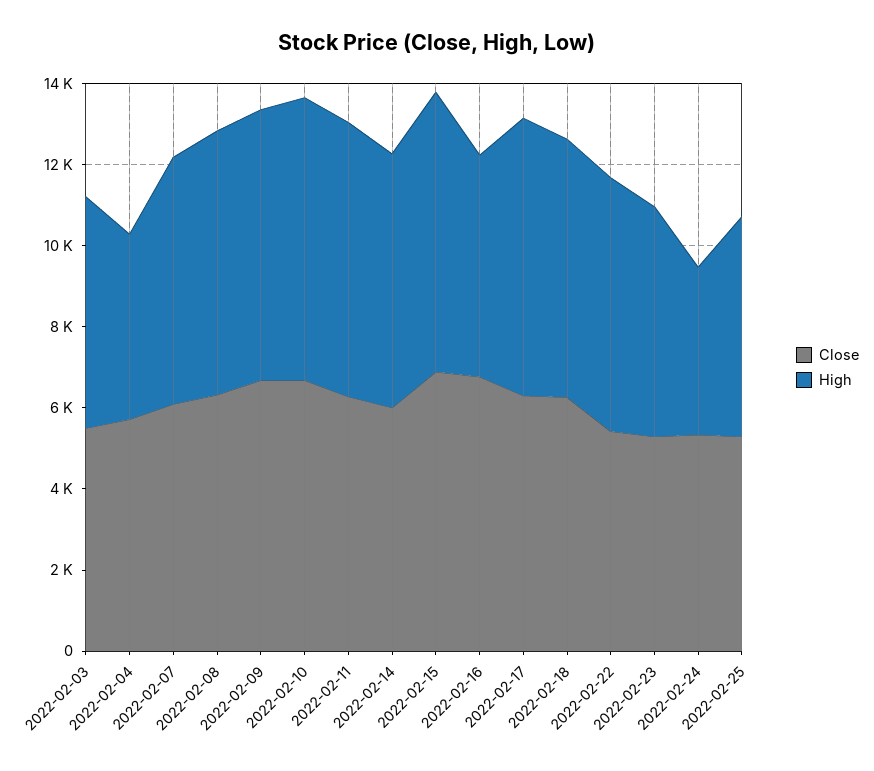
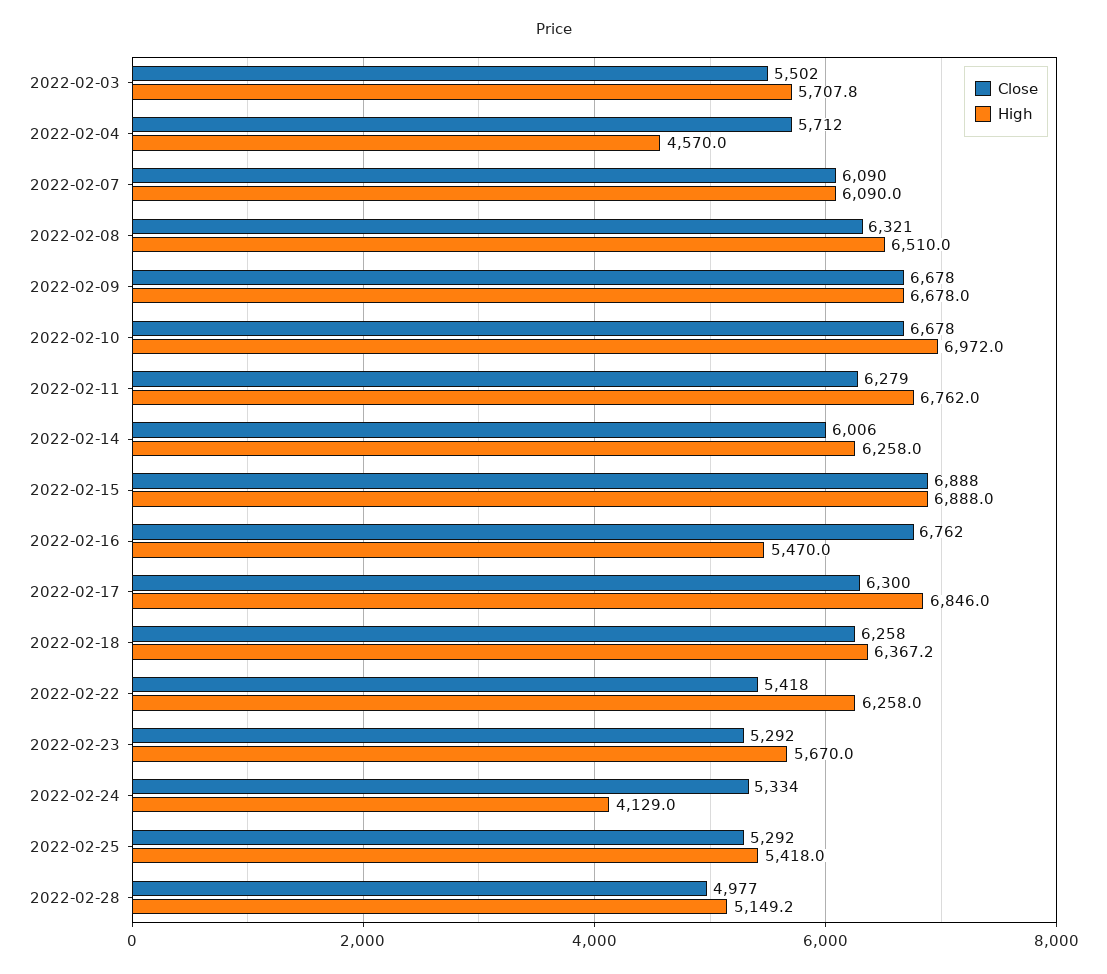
Close, 2022-02-28: none -> 4977
High, 2022-02-28: none -> 5149.2

